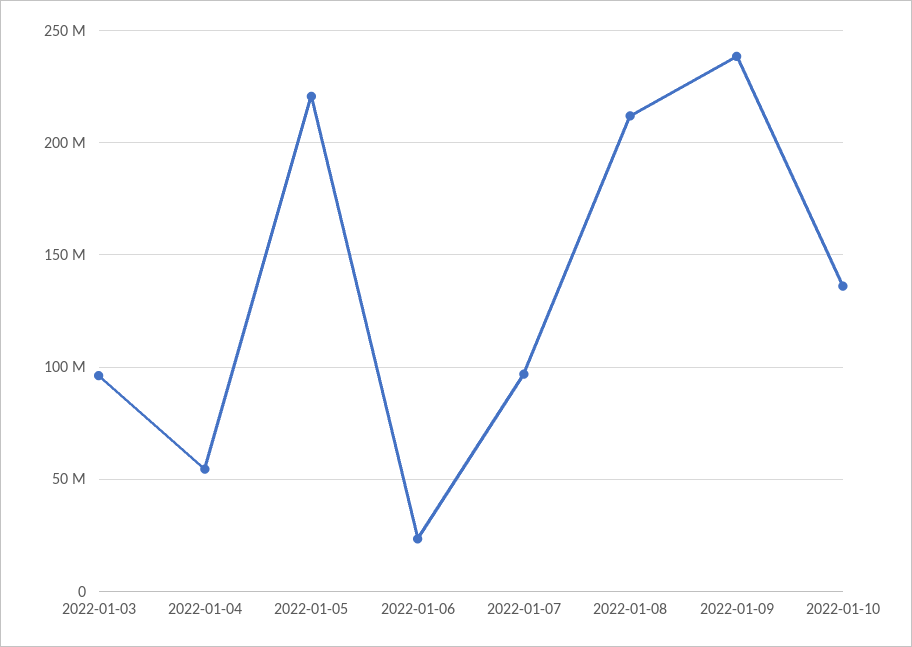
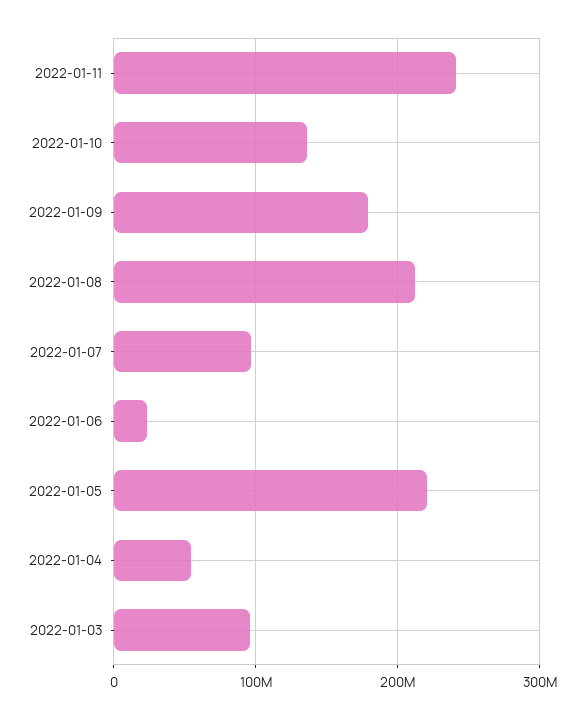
2022-01-09: 240000000 -> 180000000
2022-01-11: none -> 240000000

